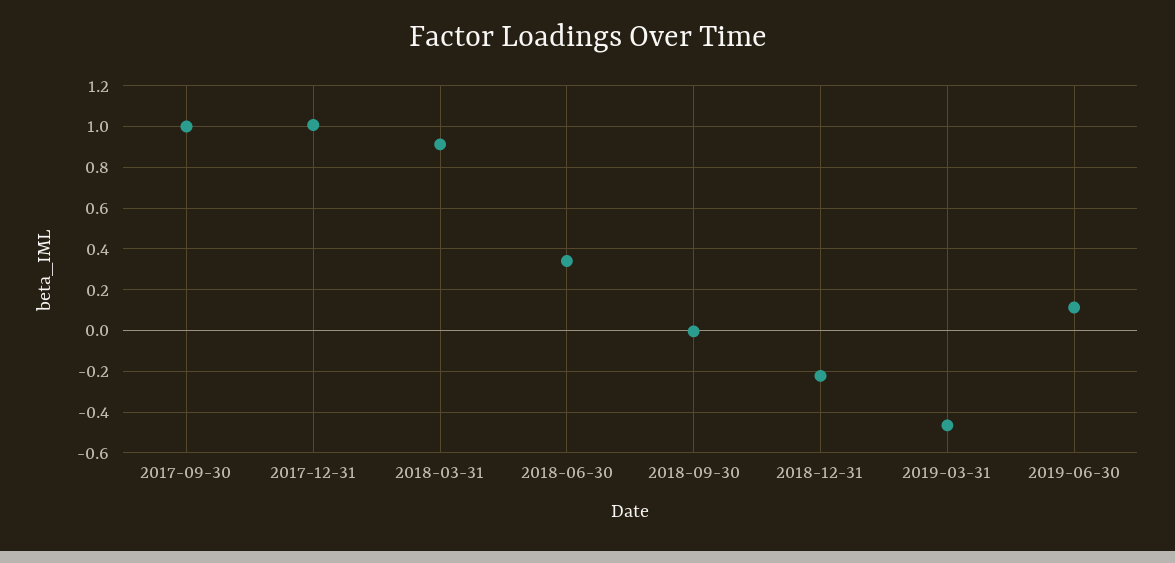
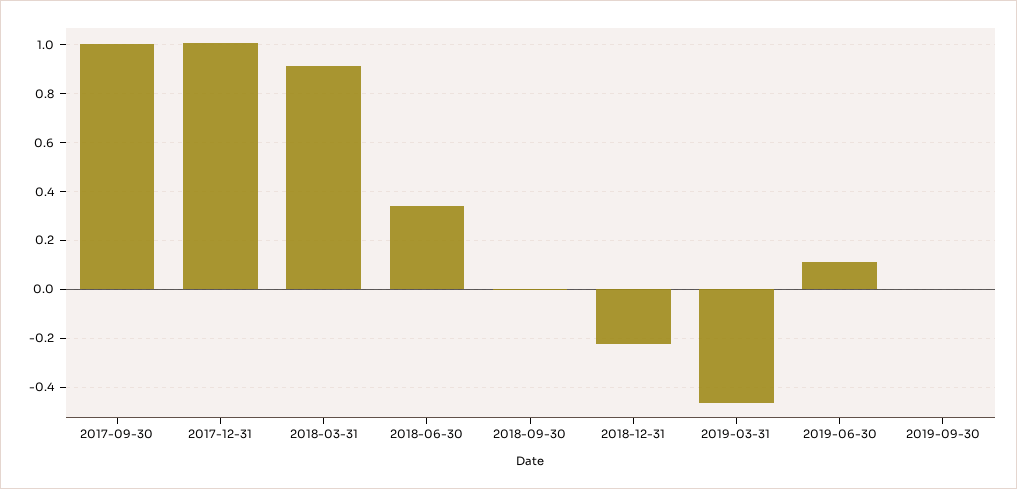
2019-09-30: none -> 0

